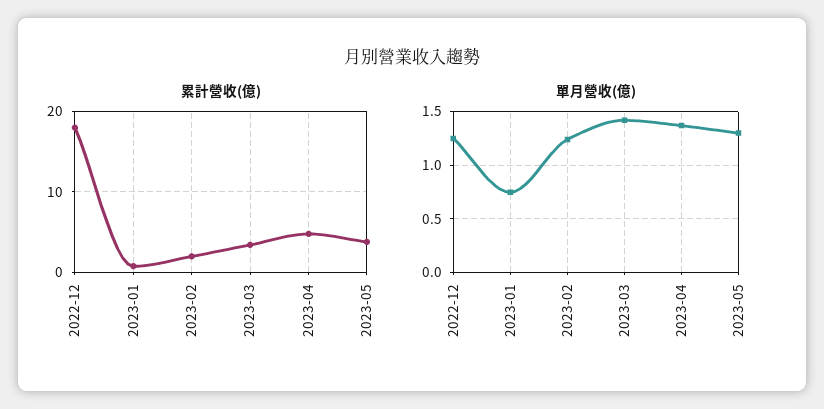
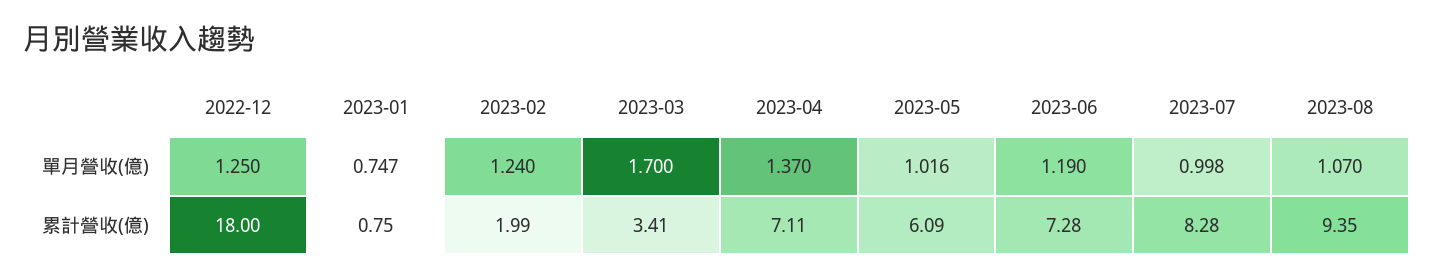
累計營收(億), 2023-04: 5 -> 7.11
累計營收(億), 2023-05: 4 -> 6.09
單月營收(億), 2023-03: 1.4 -> 1.7
單月營收(億), 2023-05: 1.3 -> 1.016
單月營收(億), 2023-06: none -> 1.19
單月營收(億), 2023-07: none -> 0.998
單月營收(億), 2023-08: none -> 1.07
累計營收(億), 2023-06: none -> 7.28
累計營收(億), 2023-07: none -> 8.28
累計營收(億), 2023-08: none -> 9.35

